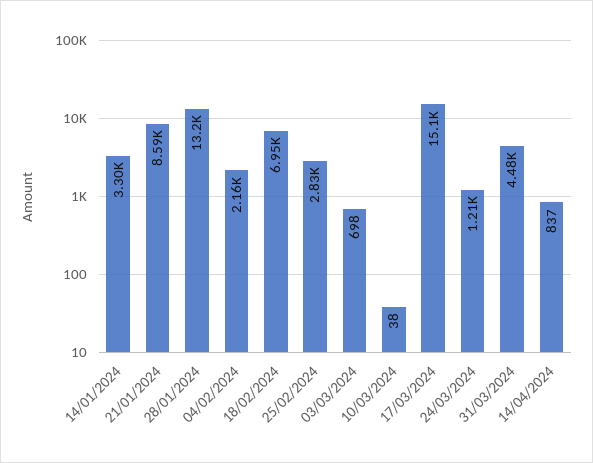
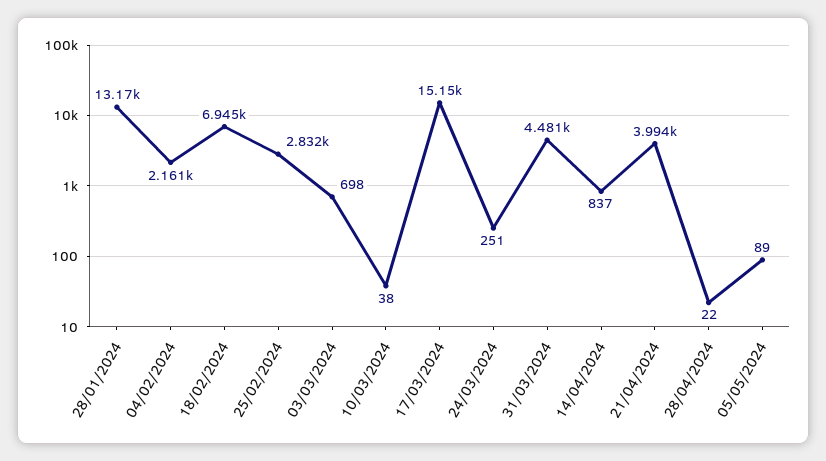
14/01/2024: 3300 -> none
21/01/2024: 8590 -> none
24/03/2024: 1210 -> 251
21/04/2024: none -> 3994
28/04/2024: none -> 22
05/05/2024: none -> 89

